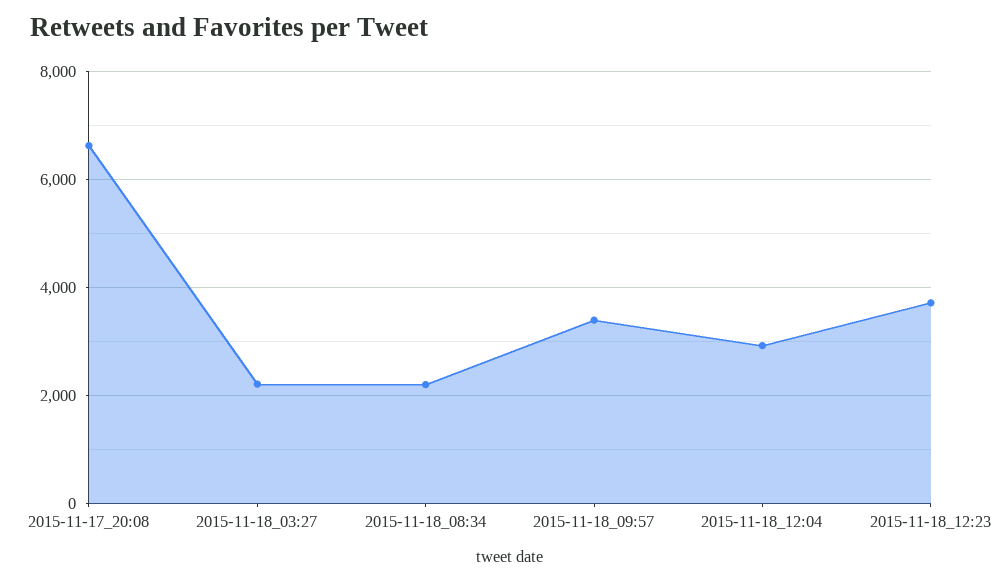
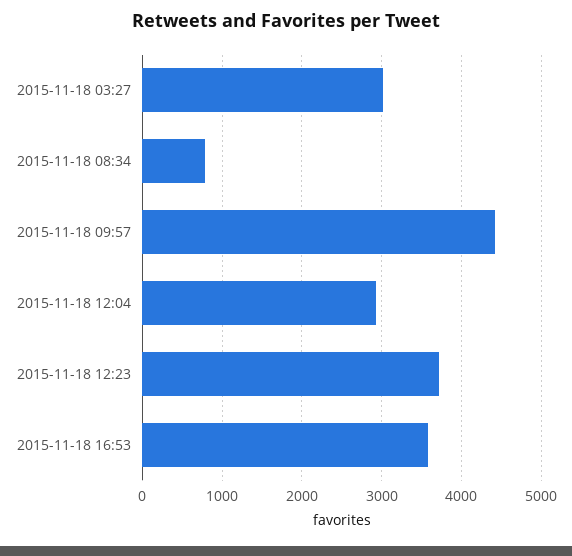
2015-11-17_20:08: 6600 -> none
2015-11-18_03:27: 2200 -> 3000
2015-11-18_08:34: 2200 -> 800
2015-11-18_09:57: 3400 -> 4400
2015-11-18 16:53: none -> 3600

